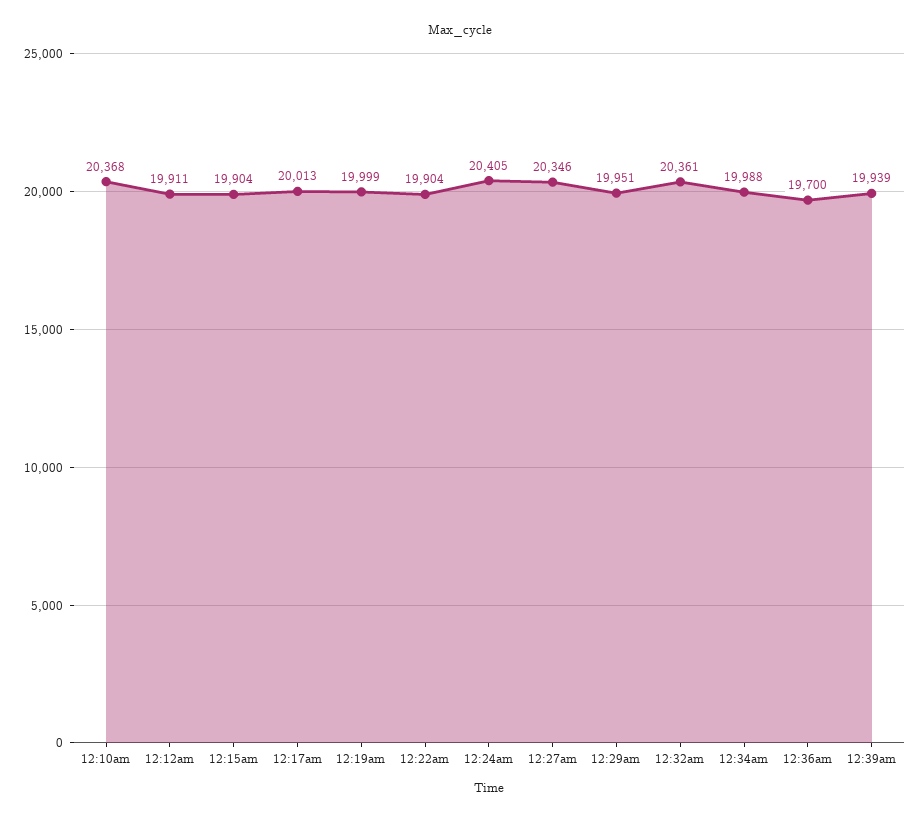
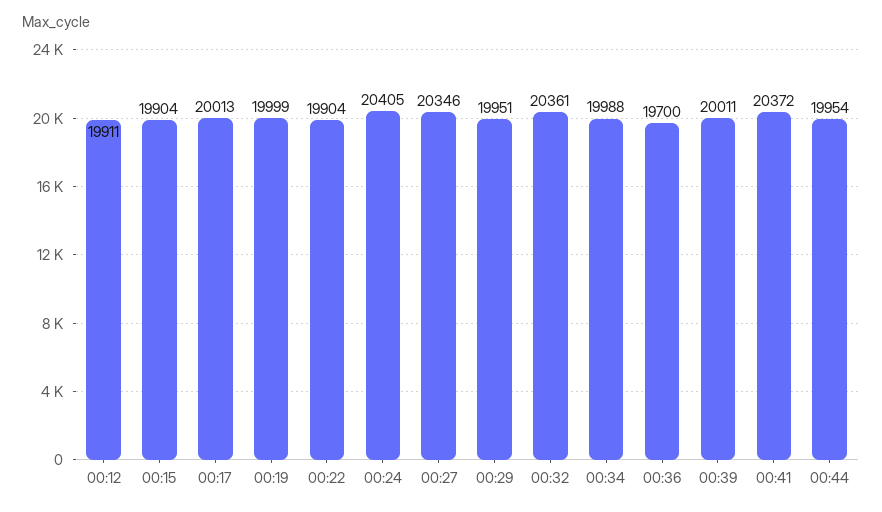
12:10am: 20368 -> none
12:39am: 19939 -> 20011
00:41: none -> 20372
00:44: none -> 19954

